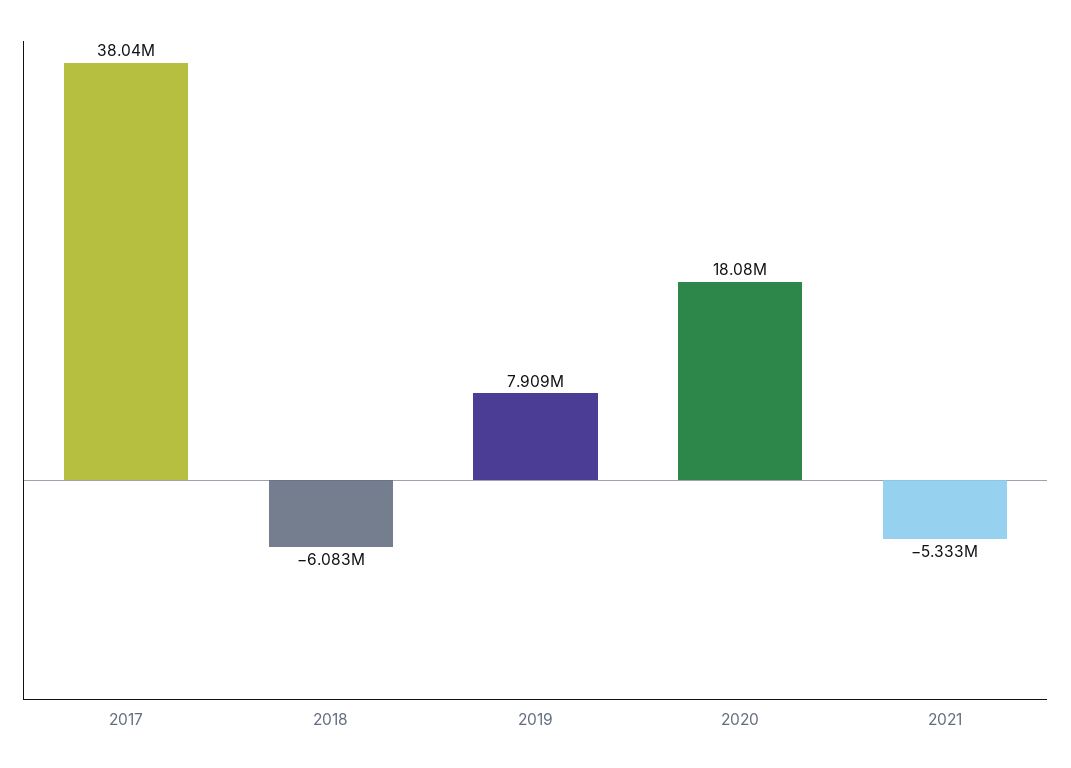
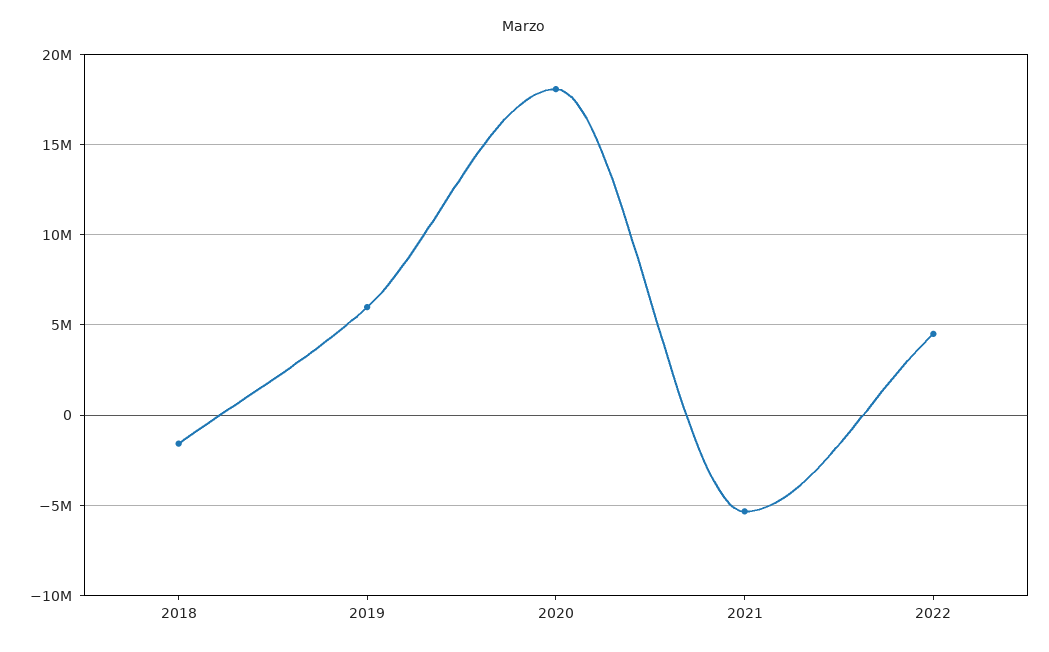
2017: 38040000 -> none
2018: -6083000 -> -1500000
2019: 7909000 -> 6000000
2022: none -> 4500000

